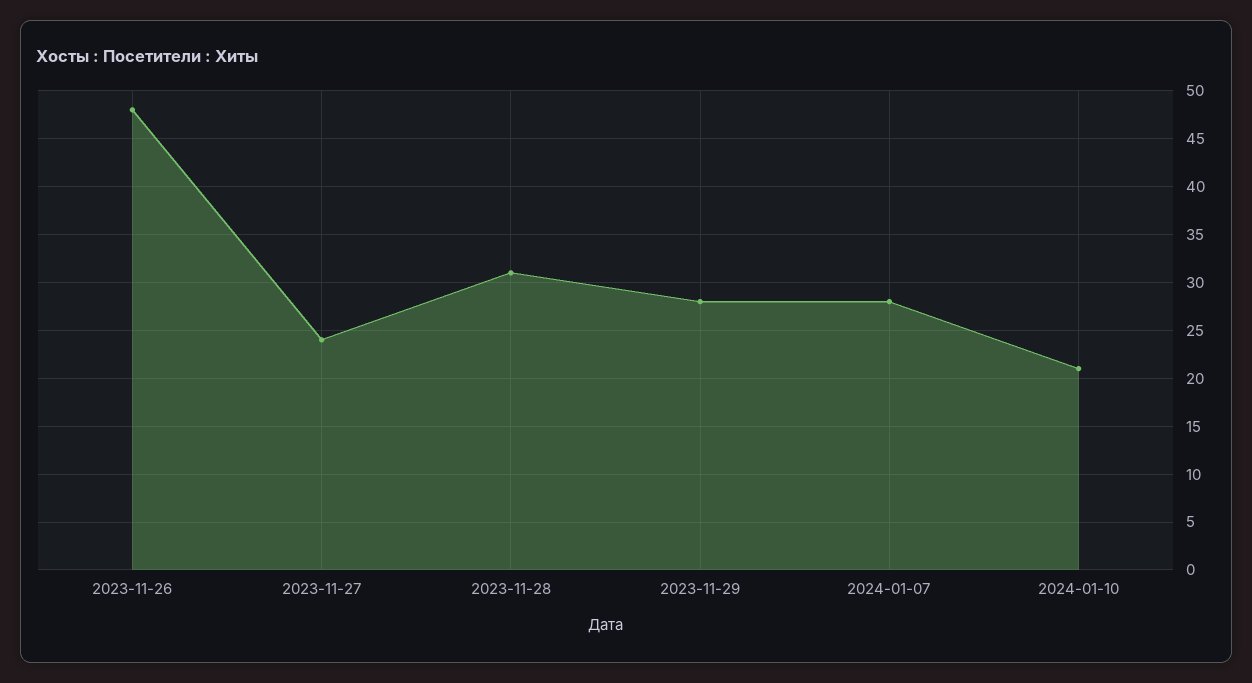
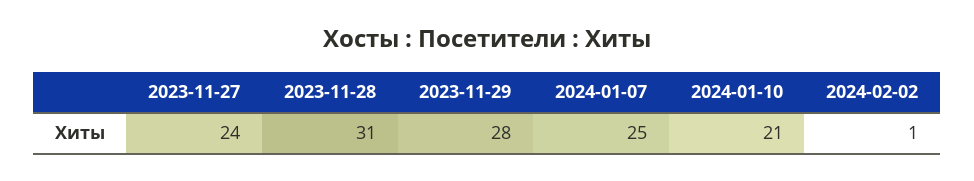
2023-11-26: 48 -> none
2024-01-07: 28 -> 25
2024-02-02: none -> 1

